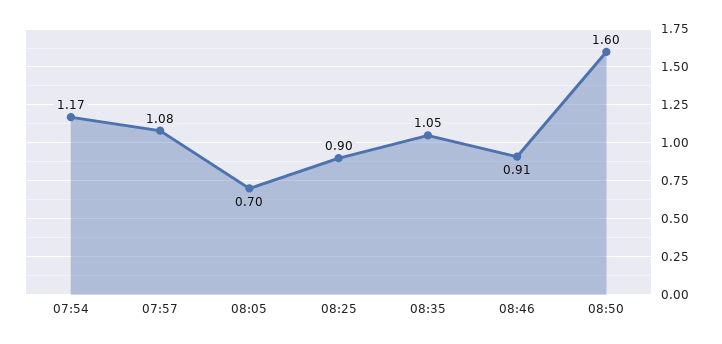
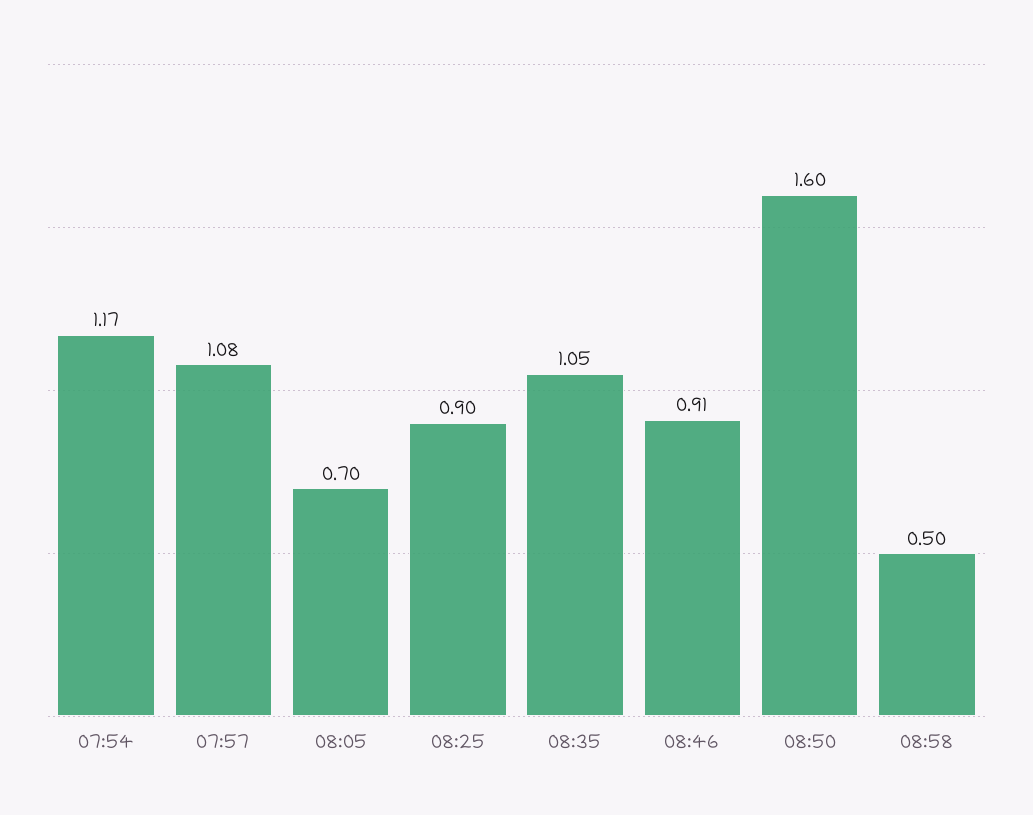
08:58: none -> 0.5

